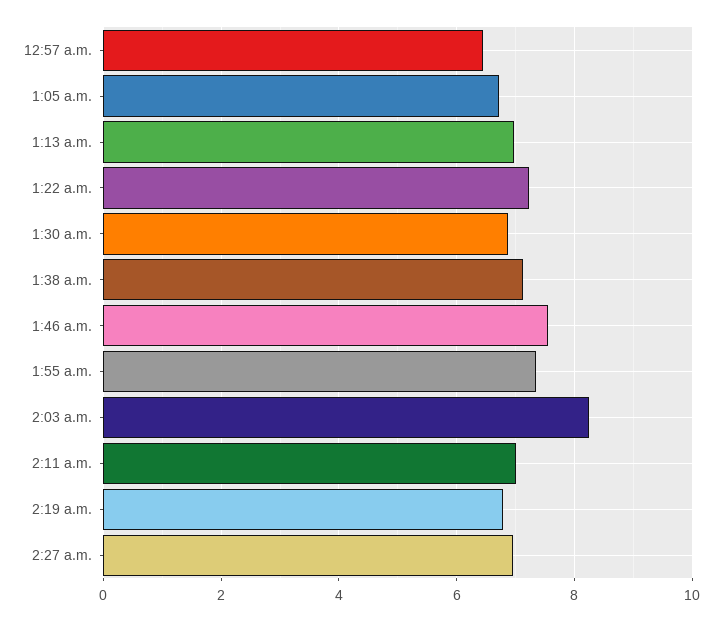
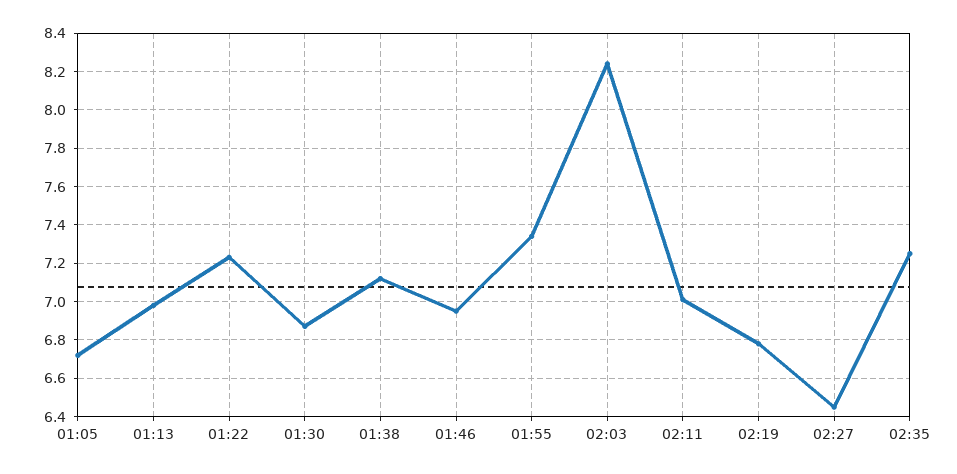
12:57 a.m.: 6.4 -> none
1:46 a.m.: 7.6 -> 6.95
2:27 a.m.: 7 -> 6.45
02:35: none -> 7.25

